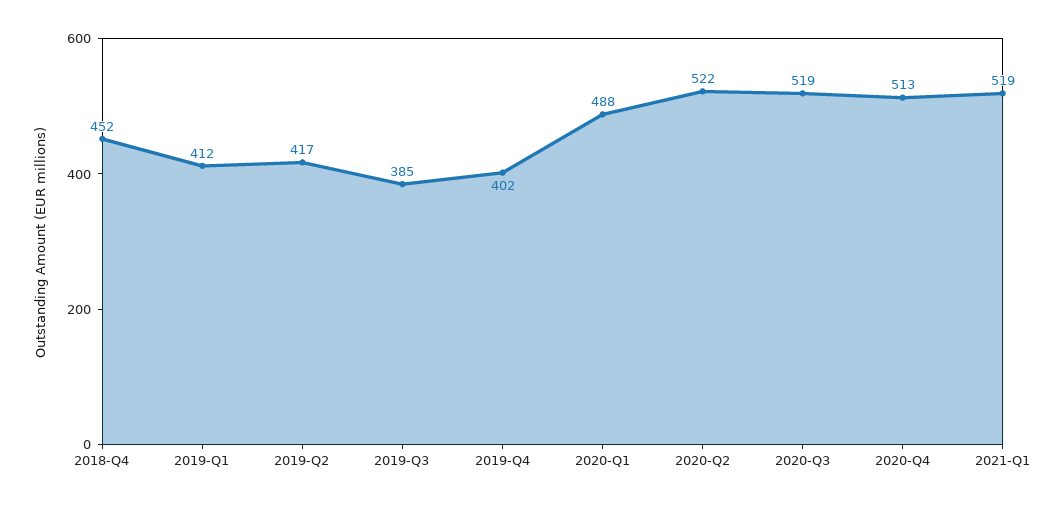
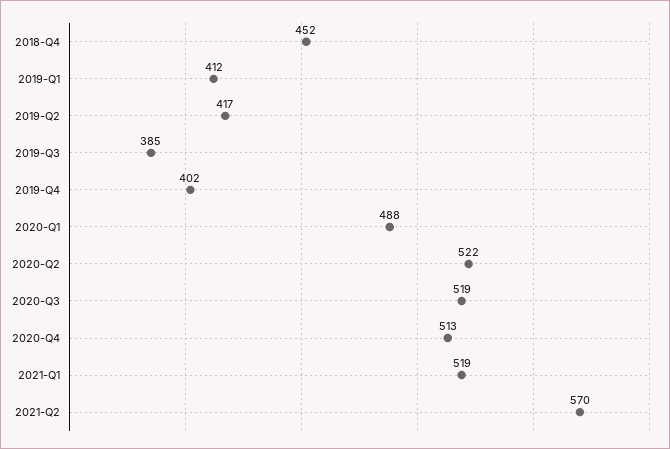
2021-Q2: none -> 570

